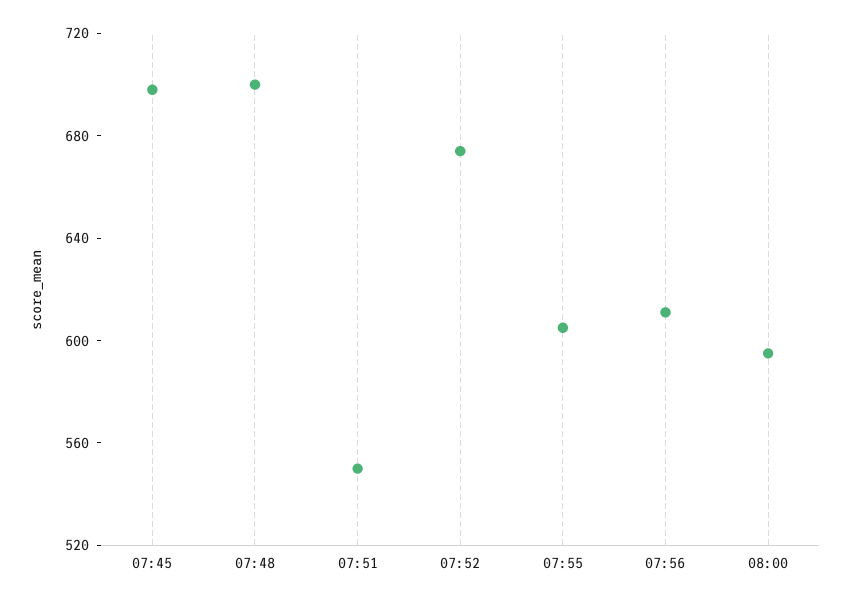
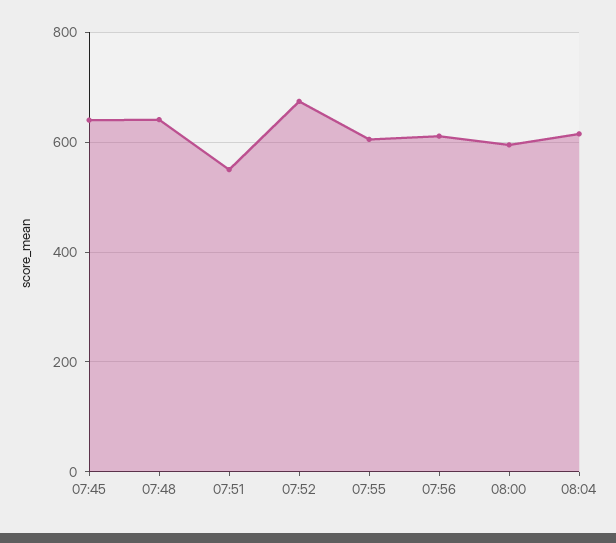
07:45: 700 -> 640
07:48: 700 -> 640
08:04: none -> 620

